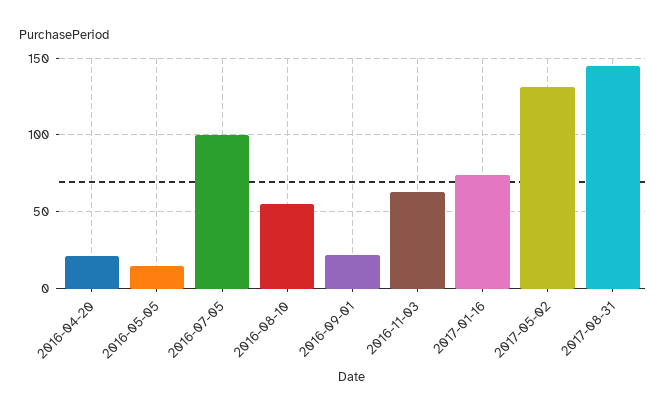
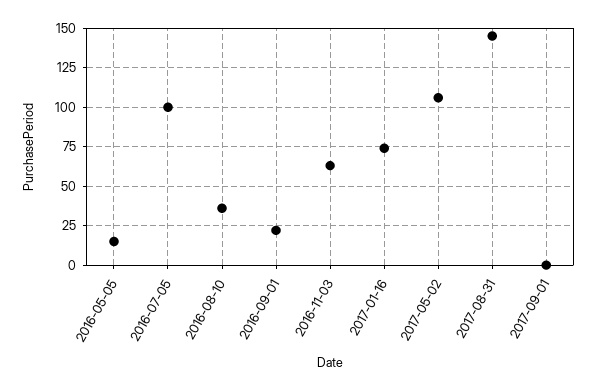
2016-04-20: 20 -> none
2016-08-10: 55 -> 35
2017-05-02: 130 -> 105
2017-09-01: none -> 0

